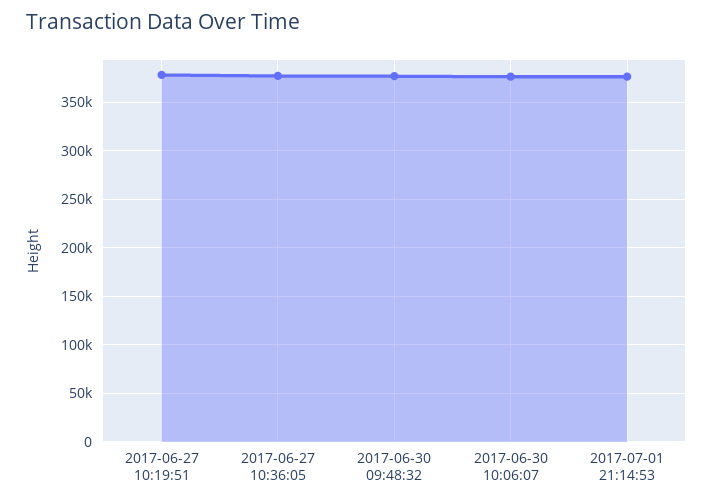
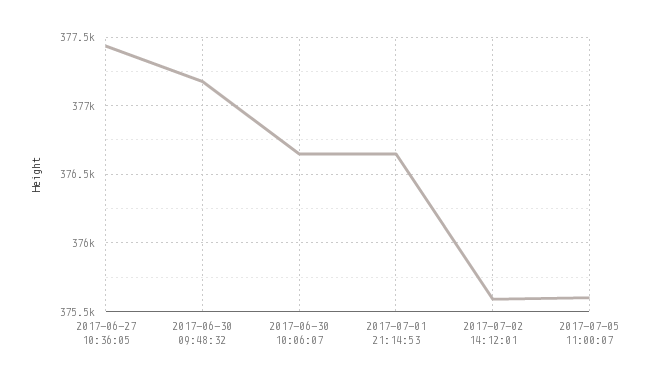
2017-06-27 10:19:51: 380000 -> none
2017-07-02 14:12:01: none -> 375600
2017-07-05 11:00:07: none -> 375600

